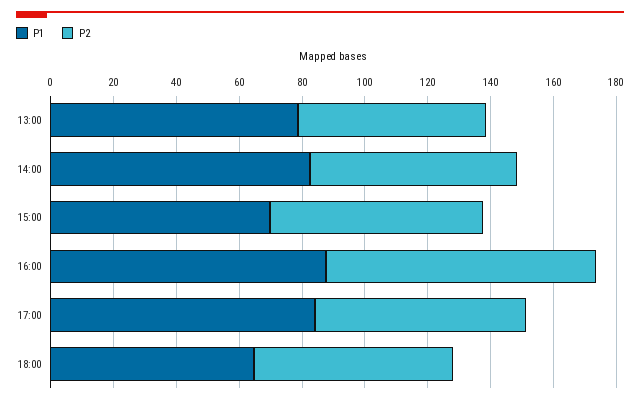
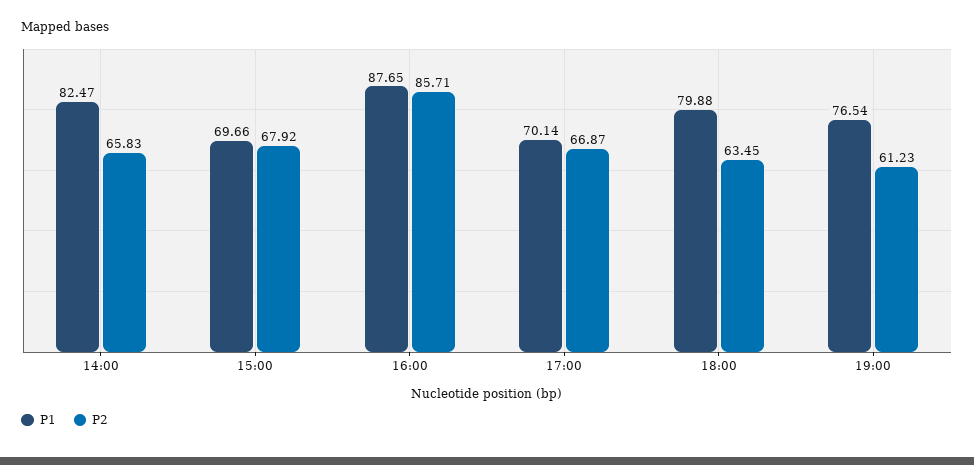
P1, 13:00: 80 -> none
P2, 13:00: 60 -> none
P1, 17:00: 85 -> 70.14
P1, 18:00: 65 -> 79.88
P1, 19:00: none -> 76.54
P2, 19:00: none -> 61.23

